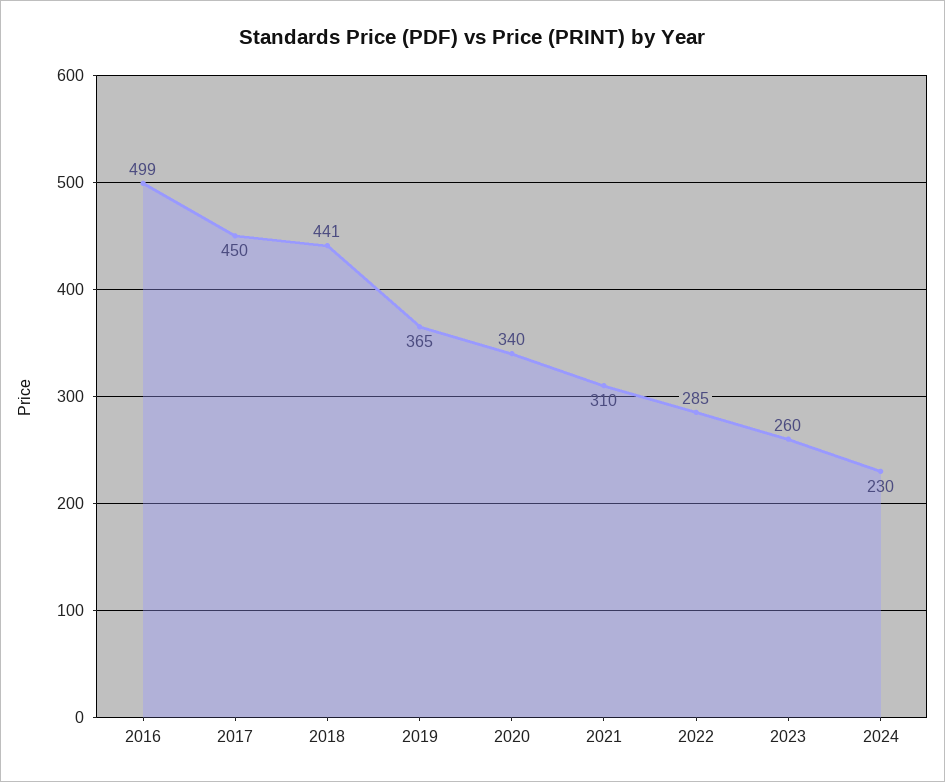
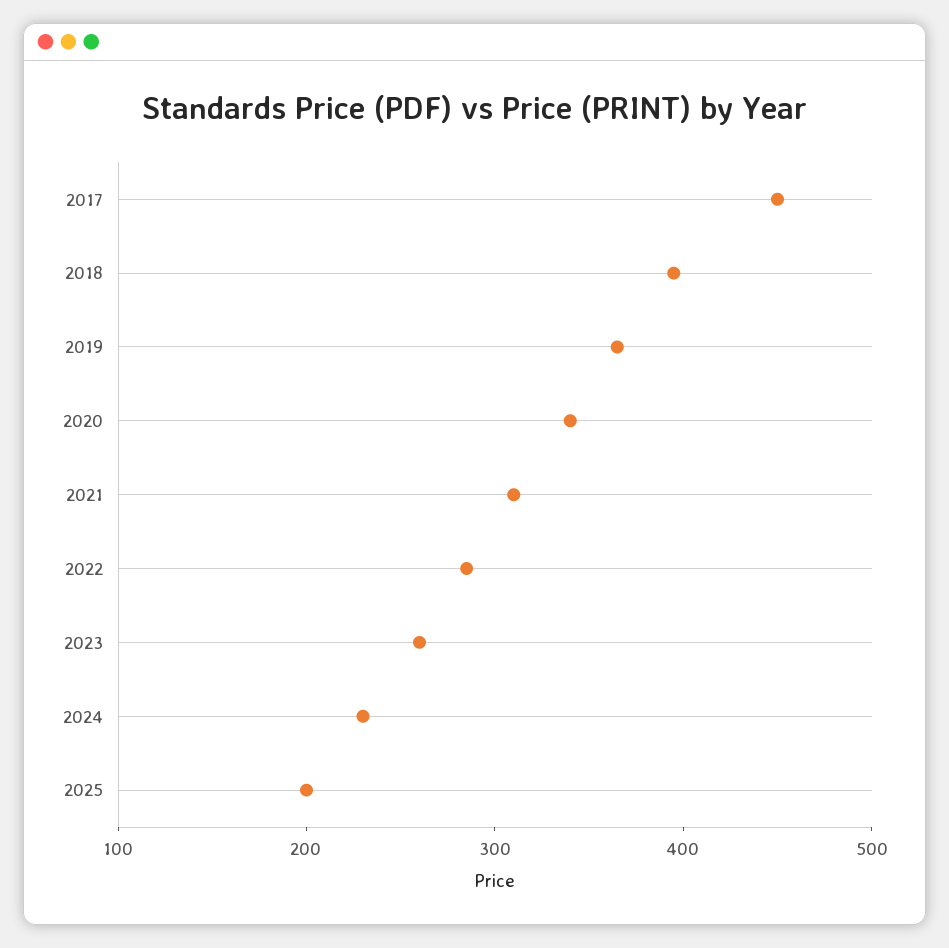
2016: 499 -> none
2018: 441 -> 400
2025: none -> 200

